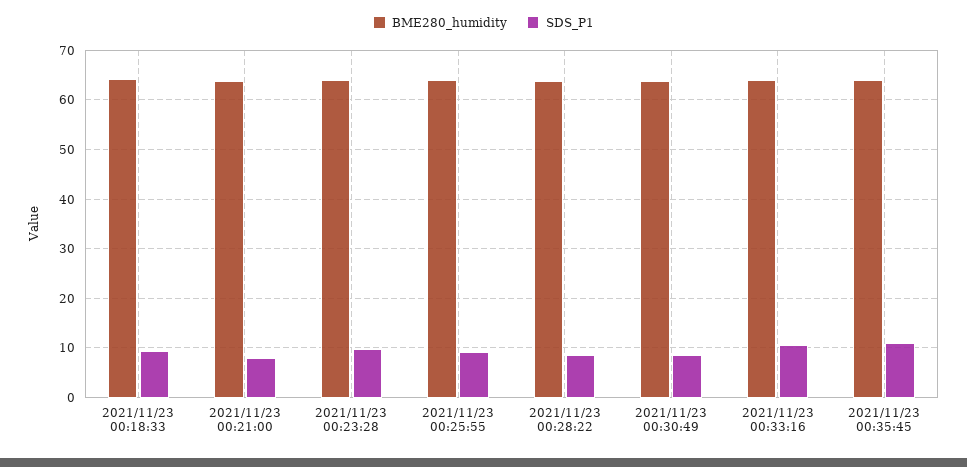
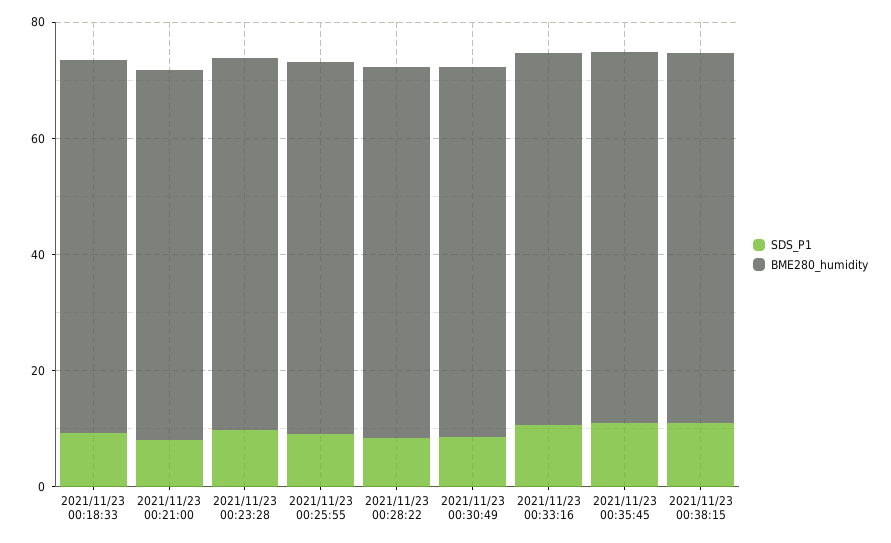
SDS_P1, 2021/11/23 00:38:15: none -> 10
BME280_humidity, 2021/11/23 00:38:15: none -> 65

